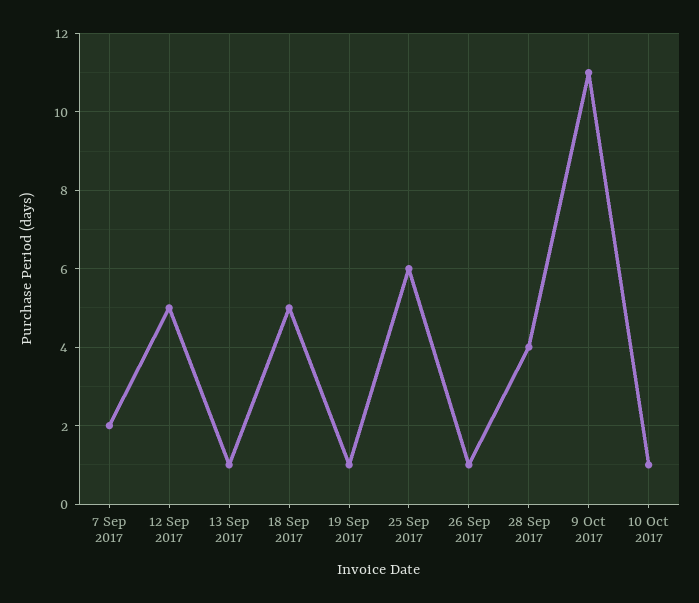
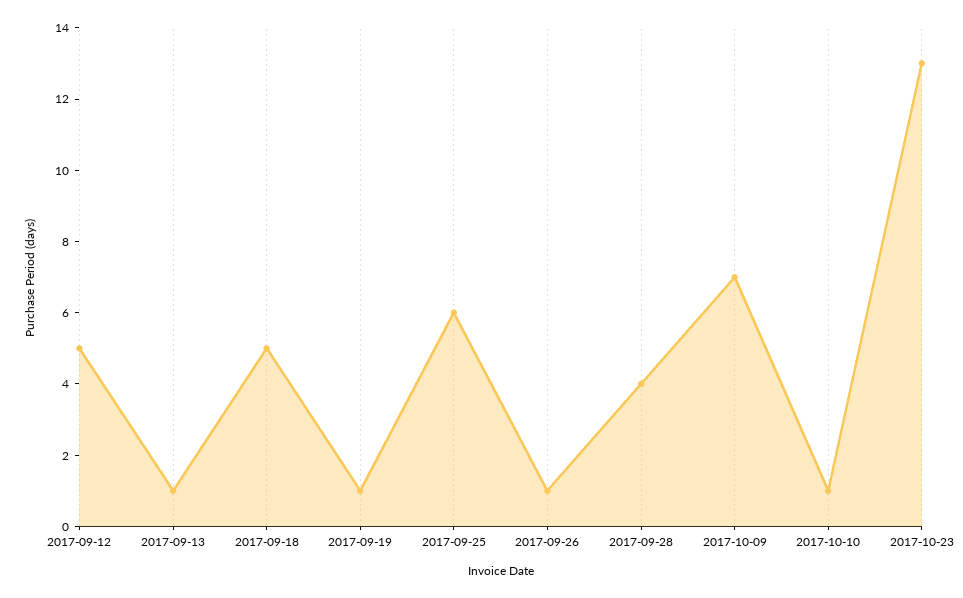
7 Sep 2017: 2 -> none
9 Oct 2017: 11 -> 7
2017-10-23: none -> 13

